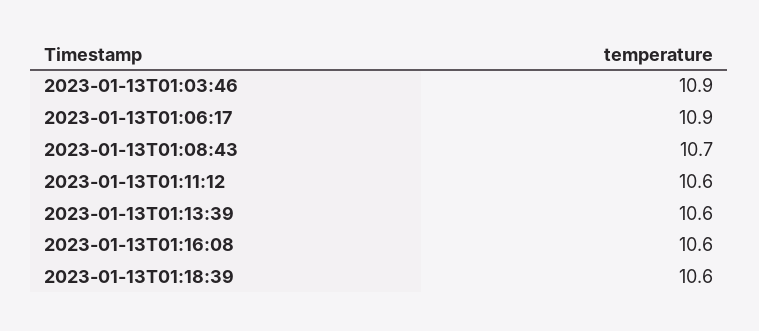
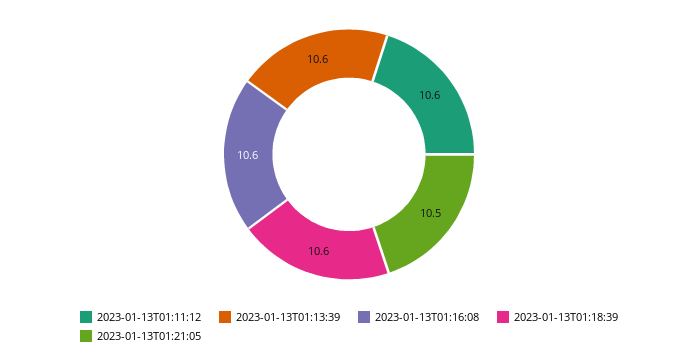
2023-01-13T01:03:46: 10.9 -> none
2023-01-13T01:06:17: 10.9 -> none
2023-01-13T01:08:43: 10.7 -> none
2023-01-13T01:21:05: none -> 10.5

